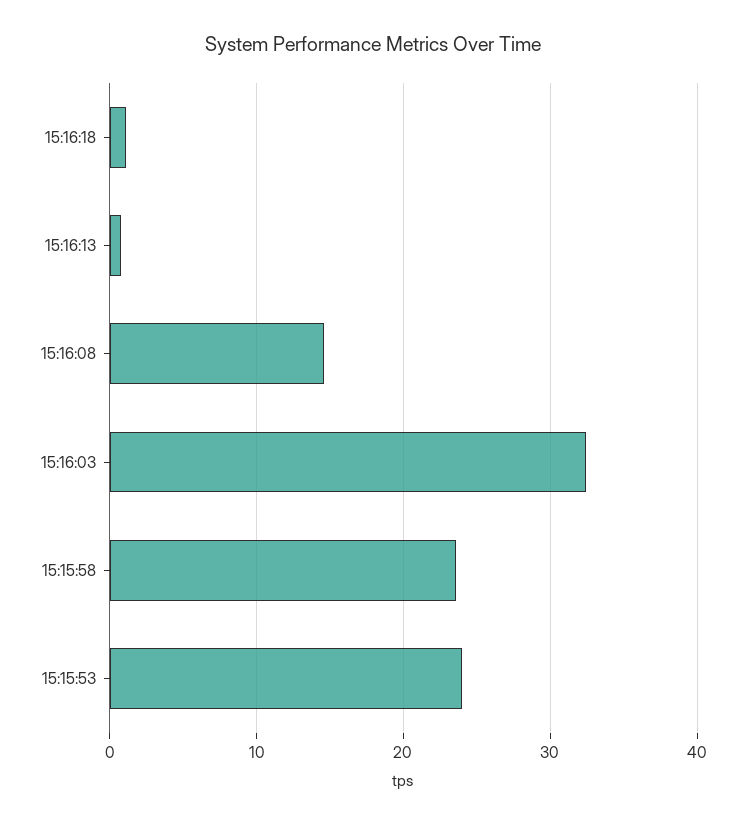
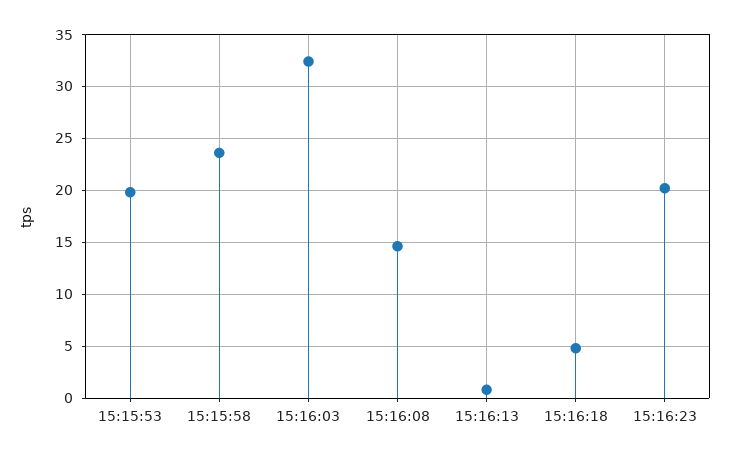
15:16:18: 1 -> 5
15:15:53: 24 -> 20
15:16:23: none -> 20

